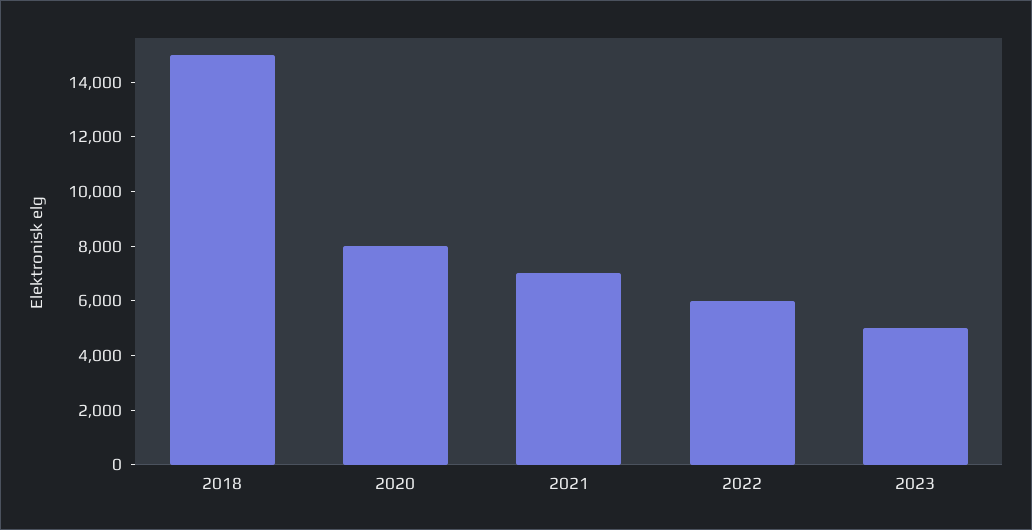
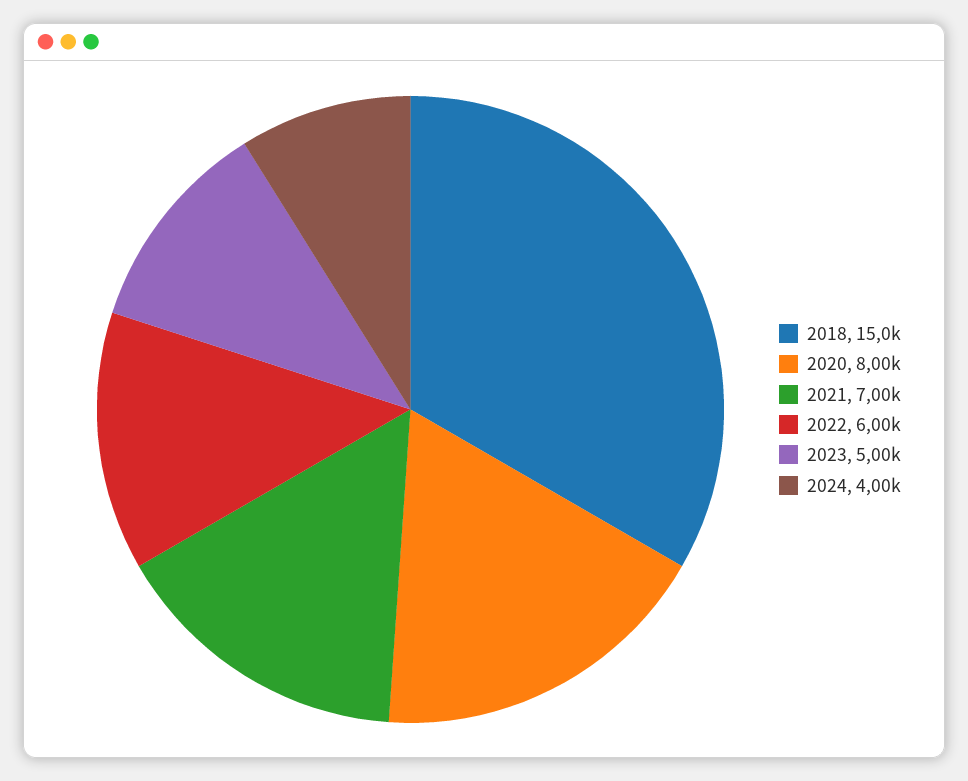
2024: none -> 4000

